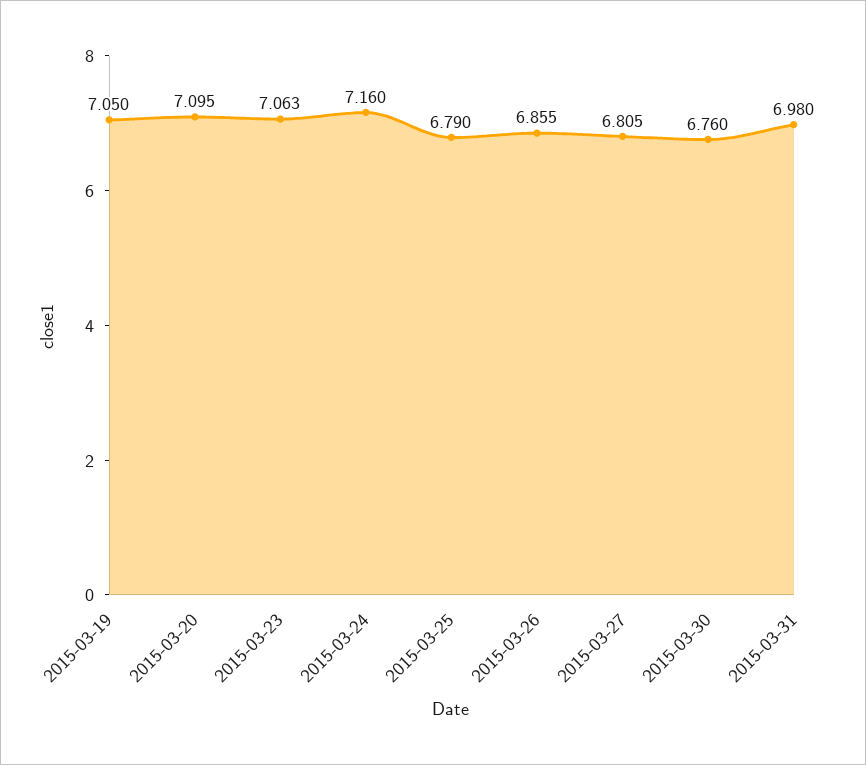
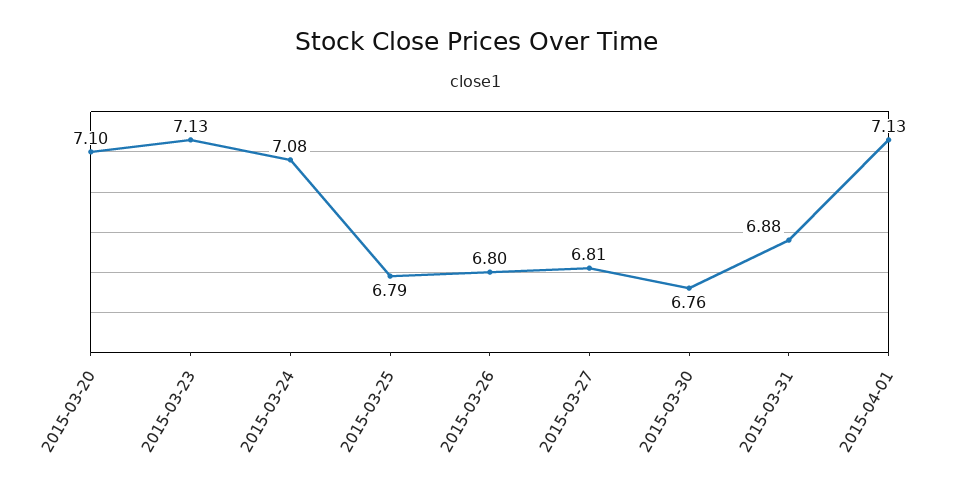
2015-03-19: 7.05 -> none
2015-03-23: 7.063 -> 7.13
2015-03-24: 7.16 -> 7.08
2015-03-26: 6.855 -> 6.8
2015-03-31: 6.98 -> 6.88
2015-04-01: none -> 7.13

